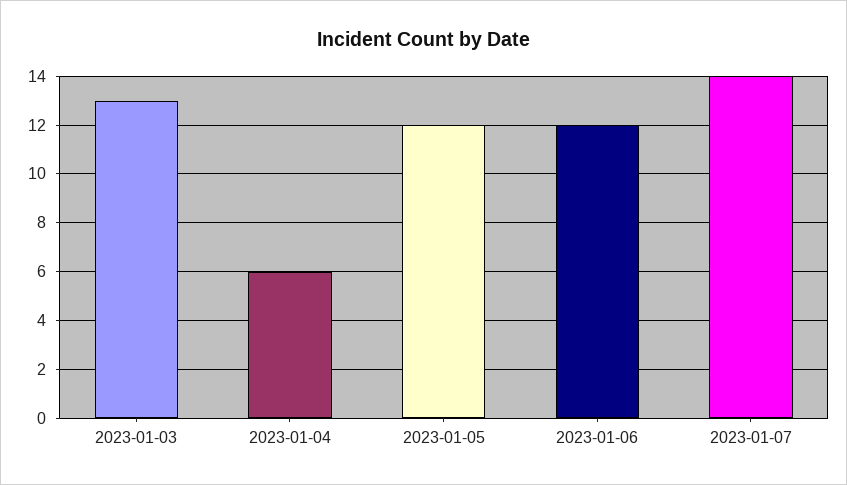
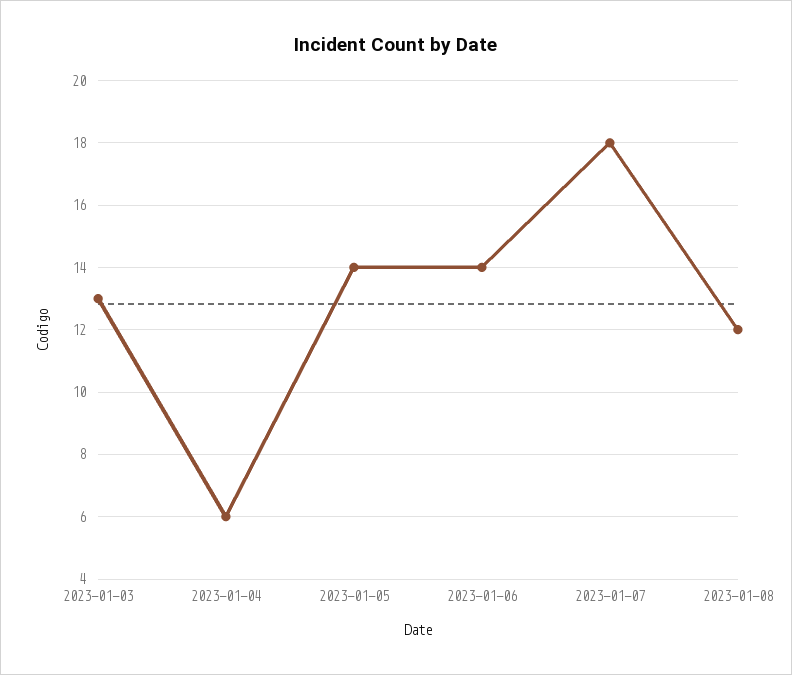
2023-01-05: 12 -> 14
2023-01-06: 12 -> 14
2023-01-07: 14 -> 18
2023-01-08: none -> 12

